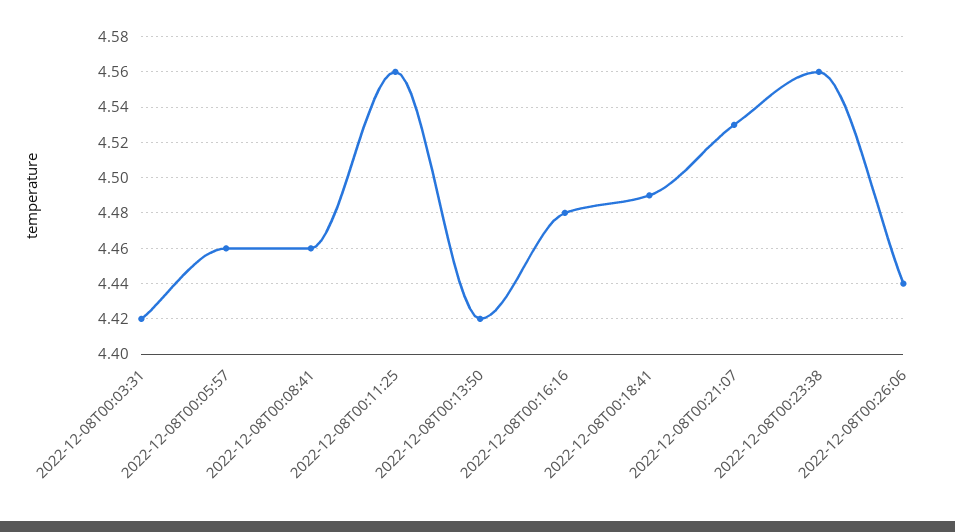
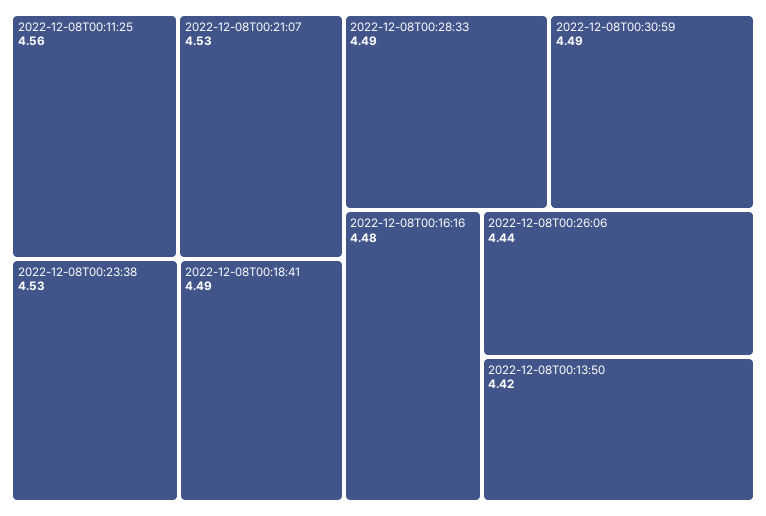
2022-12-08T00:03:31: 4.42 -> none
2022-12-08T00:05:57: 4.46 -> none
2022-12-08T00:08:41: 4.46 -> none
2022-12-08T00:23:38: 4.56 -> 4.53
2022-12-08T00:28:33: none -> 4.49
2022-12-08T00:30:59: none -> 4.49

